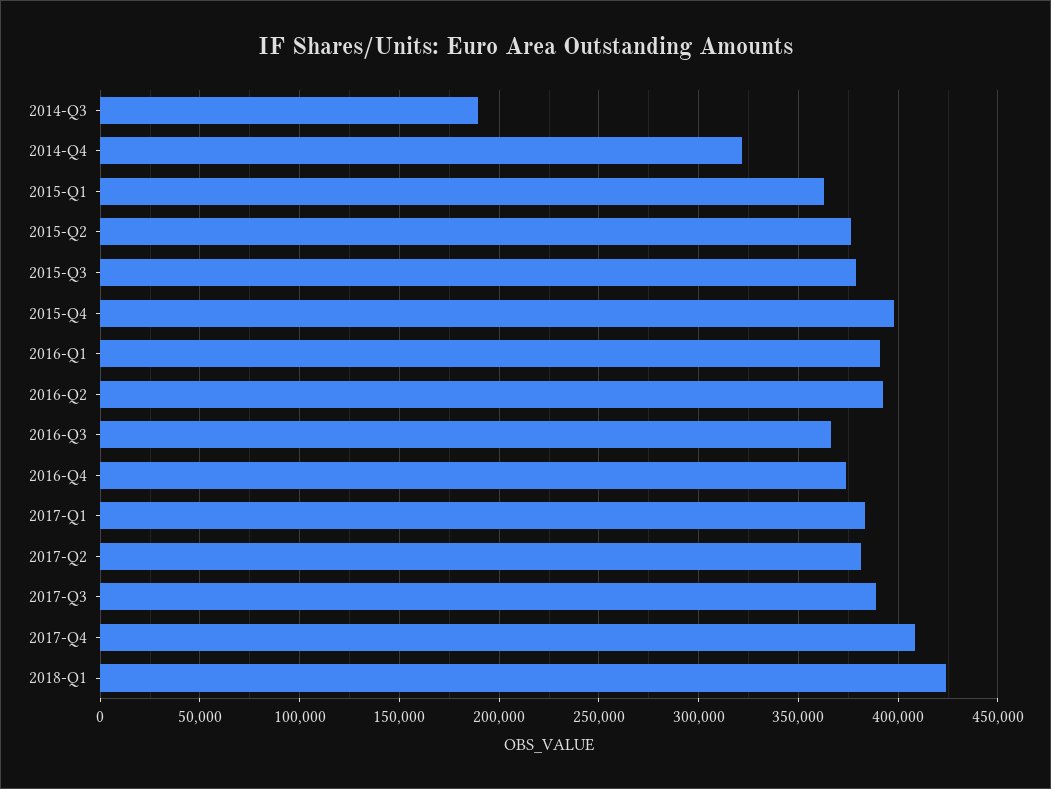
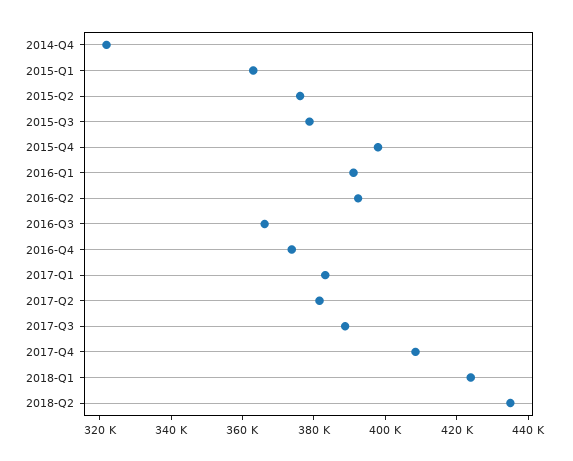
2014-Q3: 190000 -> none
2018-Q2: none -> 435000

